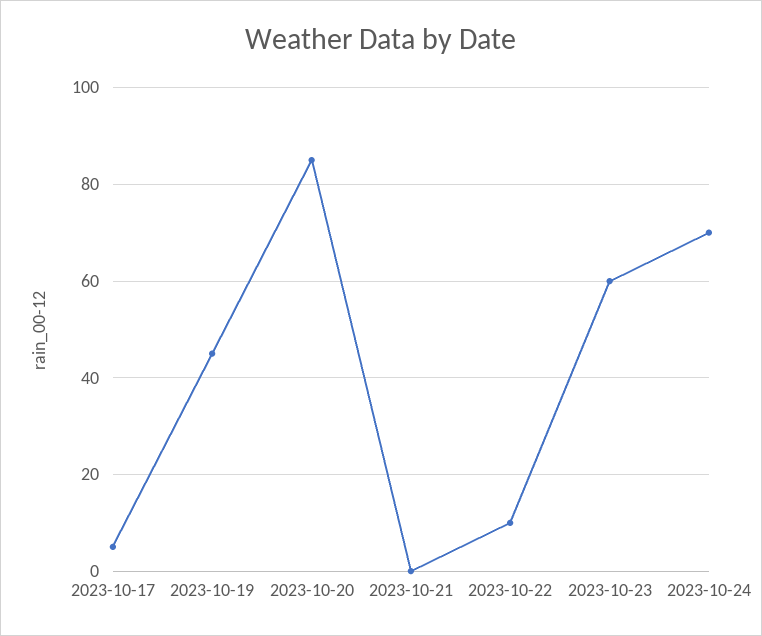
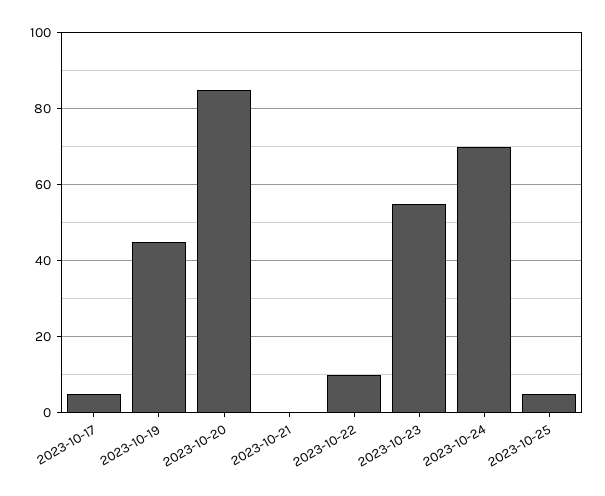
2023-10-23: 60 -> 55
2023-10-25: none -> 5

